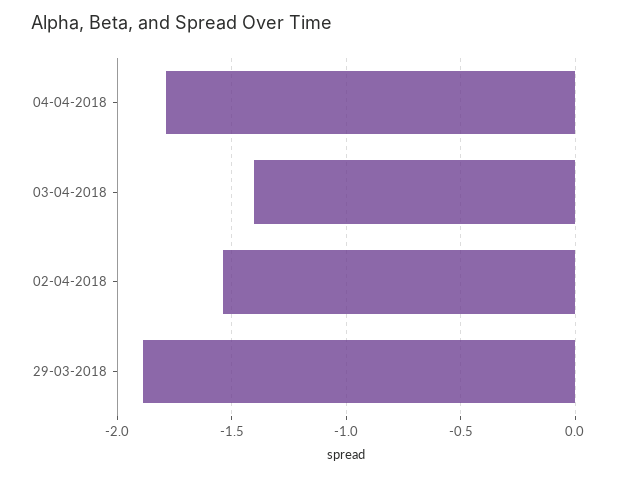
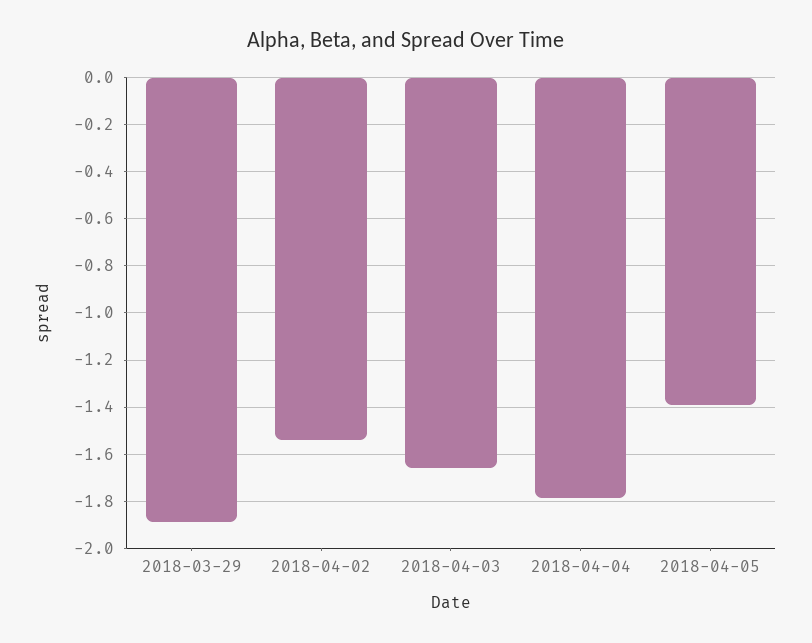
03-04-2018: -1.4 -> -1.65
2018-04-05: none -> -1.4

